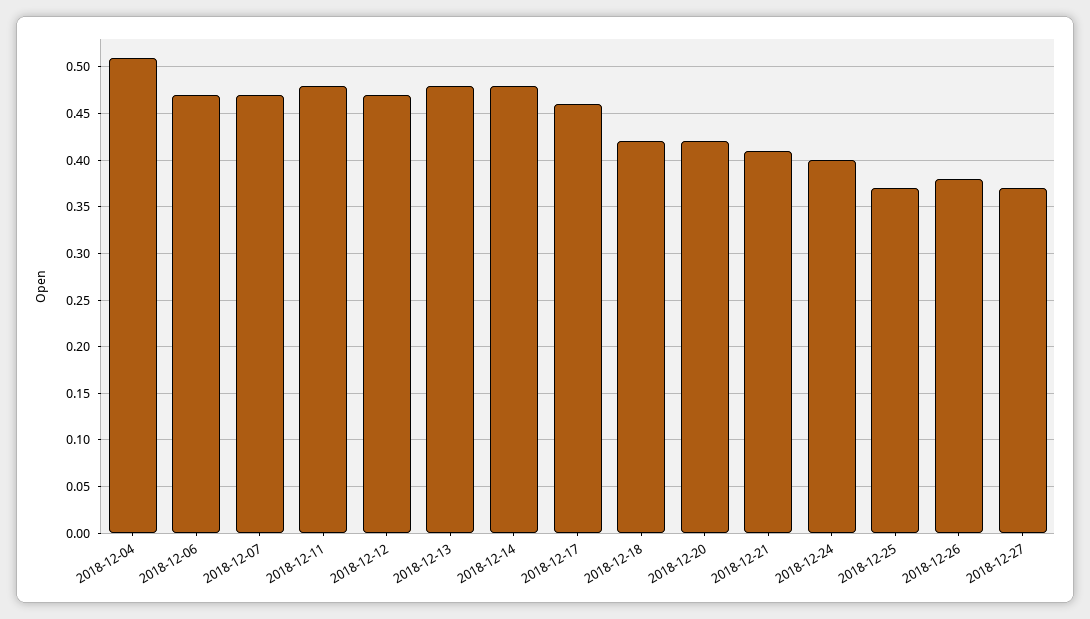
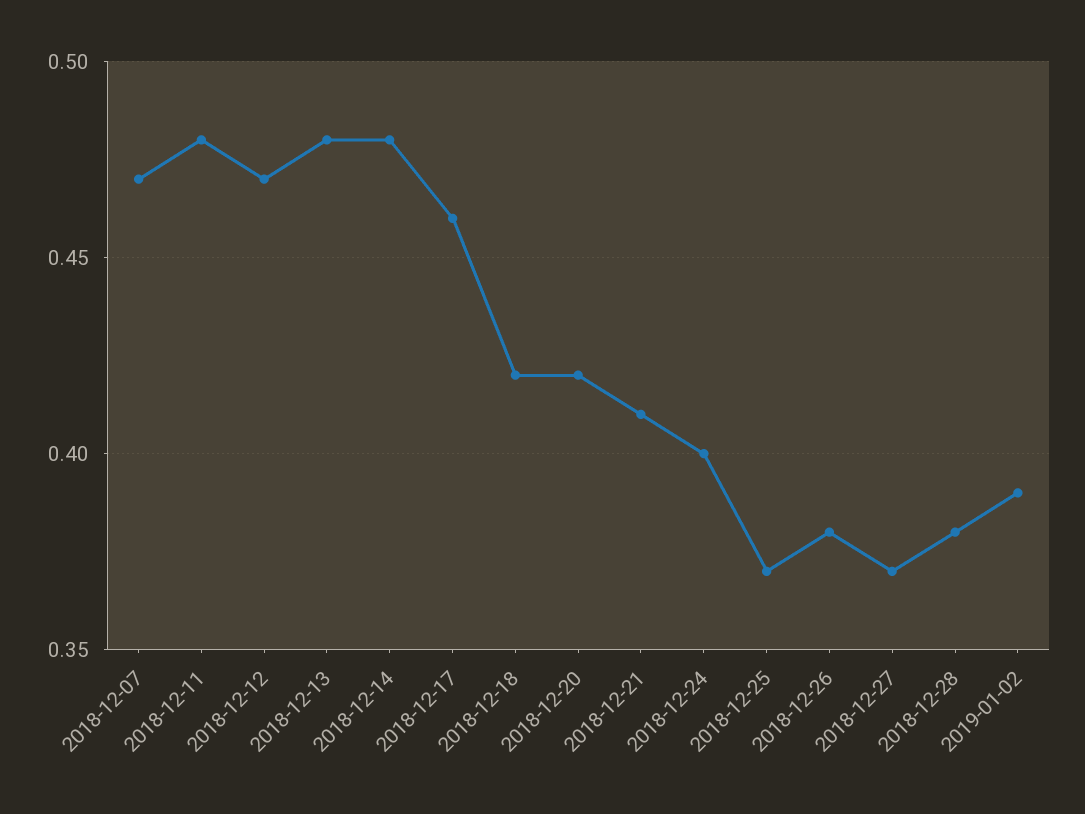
2018-12-04: 0.51 -> none
2018-12-06: 0.47 -> none
2018-12-28: none -> 0.38
2019-01-02: none -> 0.39

